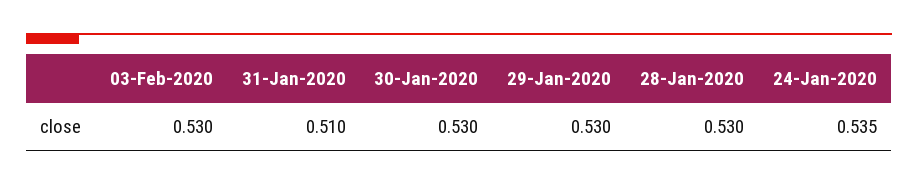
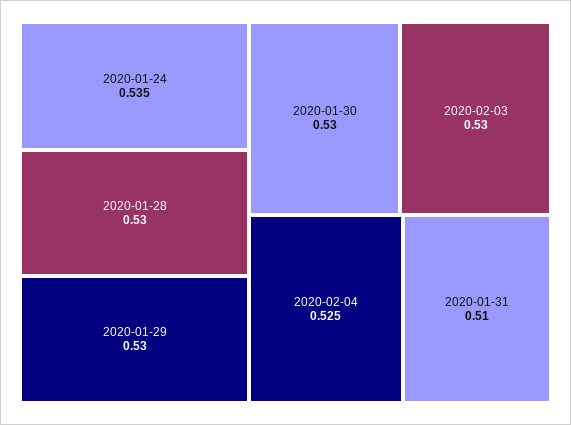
2020-02-04: none -> 0.525

